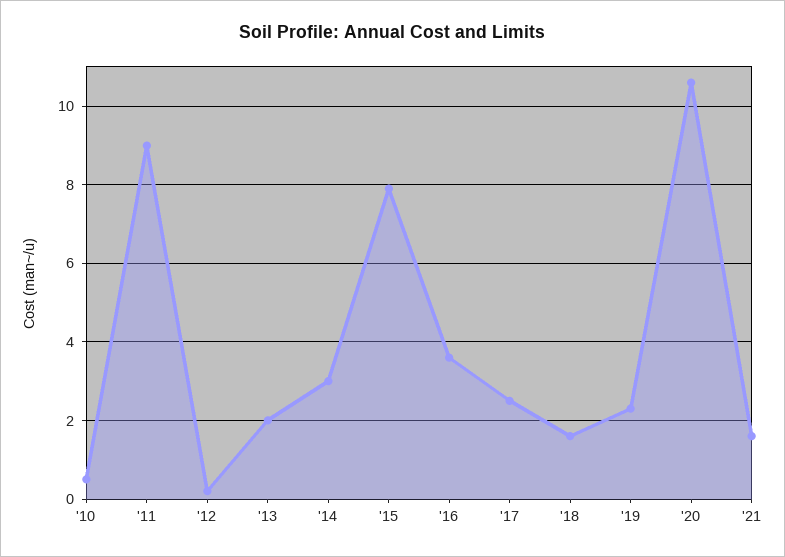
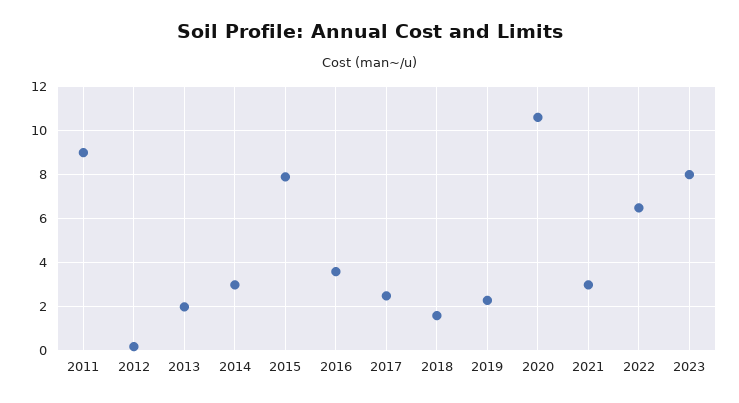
'10: 0.5 -> none
'21: 1.5 -> 3
2022: none -> 6.5
2023: none -> 8

